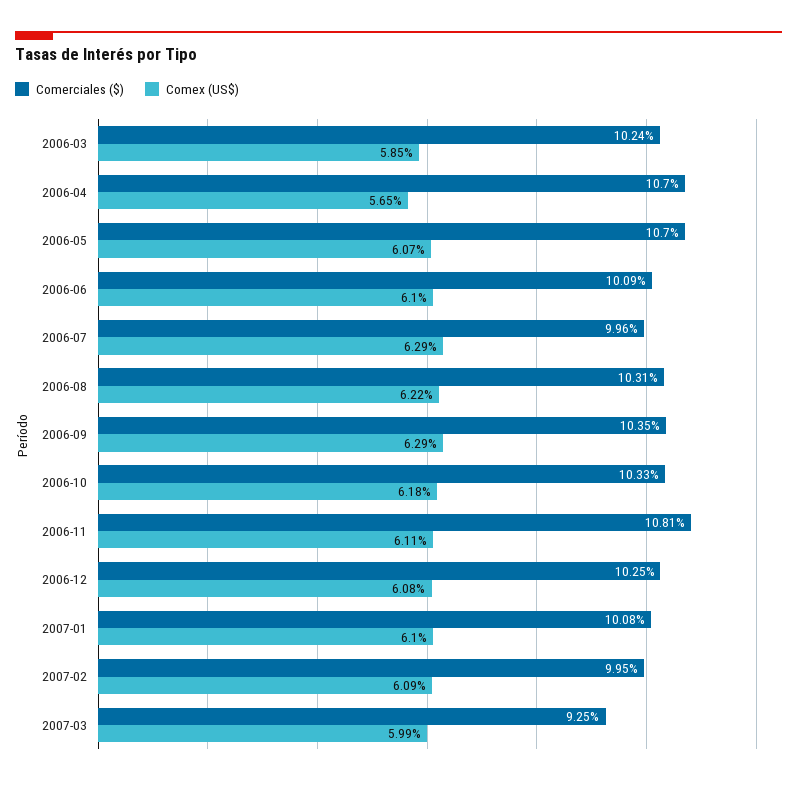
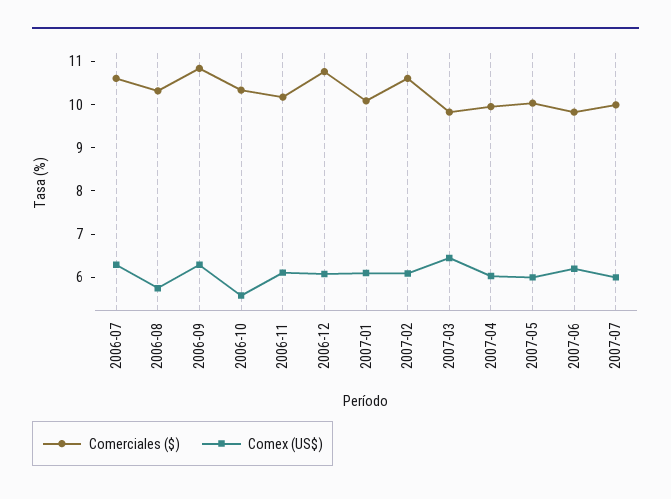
Comerciales ($), 2006-03: 10.24 -> none
Comex (US$), 2006-03: 5.85 -> none
Comerciales ($), 2006-04: 10.7 -> none
Comex (US$), 2006-04: 5.65 -> none
Comerciales ($), 2006-05: 10.7 -> none
Comex (US$), 2006-05: 6.07 -> none
Comerciales ($), 2006-06: 10.09 -> none
Comex (US$), 2006-06: 6.1 -> none
Comerciales ($), 2006-07: 9.96 -> 10.6
Comex (US$), 2006-08: 6.22 -> 5.8
Comerciales ($), 2006-09: 10.35 -> 10.8
Comex (US$), 2006-10: 6.18 -> 5.6
Comerciales ($), 2006-11: 10.81 -> 10.2
Comerciales ($), 2006-12: 10.25 -> 10.8
Comerciales ($), 2007-02: 9.95 -> 10.6
Comerciales ($), 2007-03: 9.25 -> 9.8
Comex (US$), 2007-03: 5.99 -> 6.4
Comerciales ($), 2007-04: none -> 10
Comex (US$), 2007-04: none -> 6
Comerciales ($), 2007-05: none -> 10
Comex (US$), 2007-05: none -> 6
Comerciales ($), 2007-06: none -> 9.8
Comex (US$), 2007-06: none -> 6.2
Comerciales ($), 2007-07: none -> 10
Comex (US$), 2007-07: none -> 6

